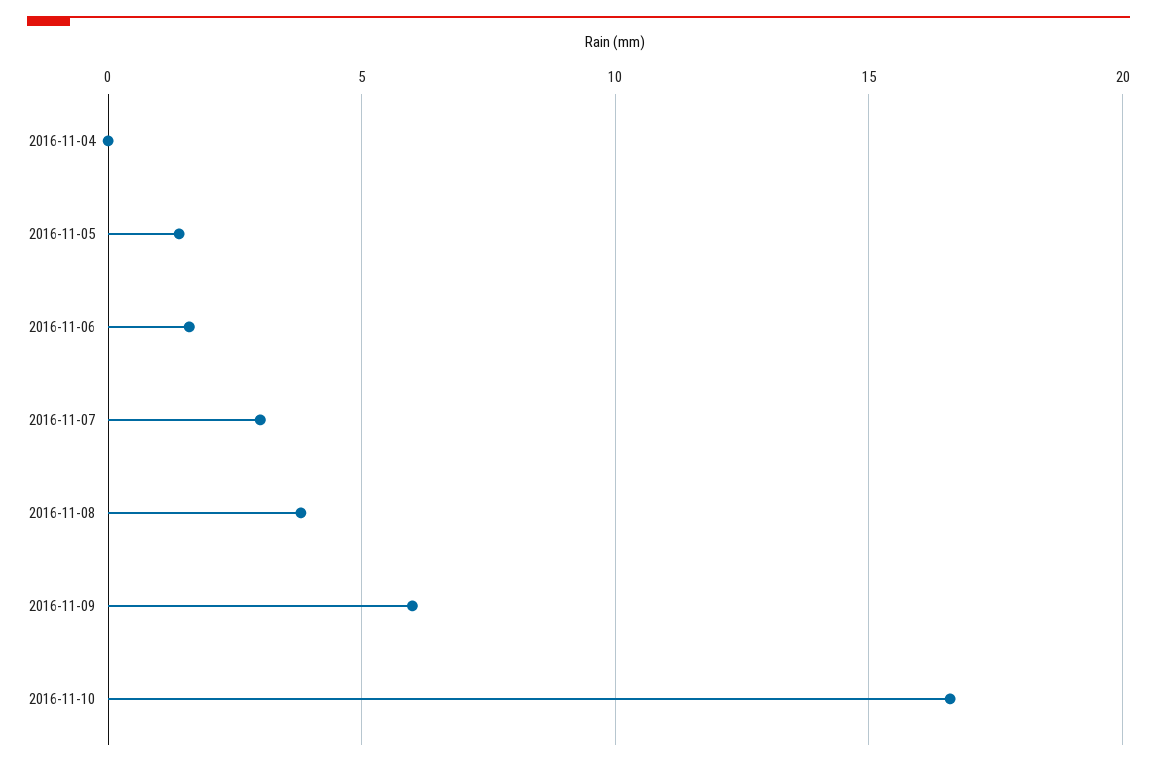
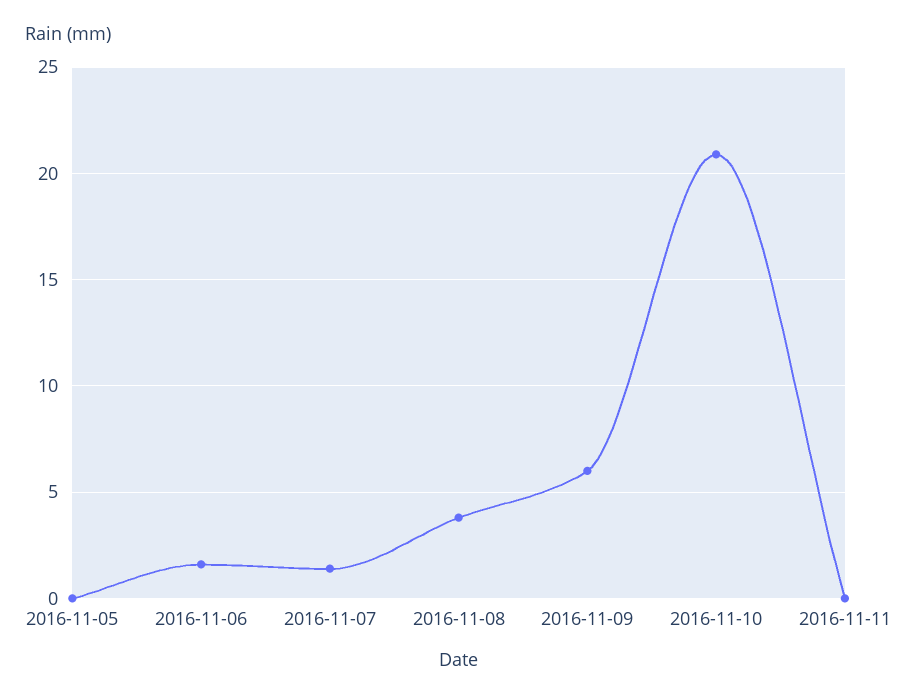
2016-11-04: 0 -> none
2016-11-05: 1.5 -> 0
2016-11-07: 3 -> 1.5
2016-11-10: 16.5 -> 21
2016-11-11: none -> 0

